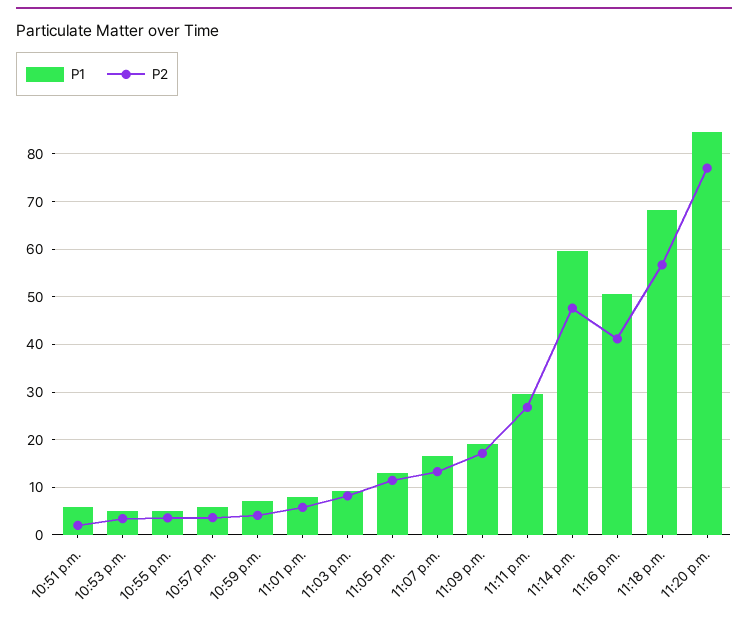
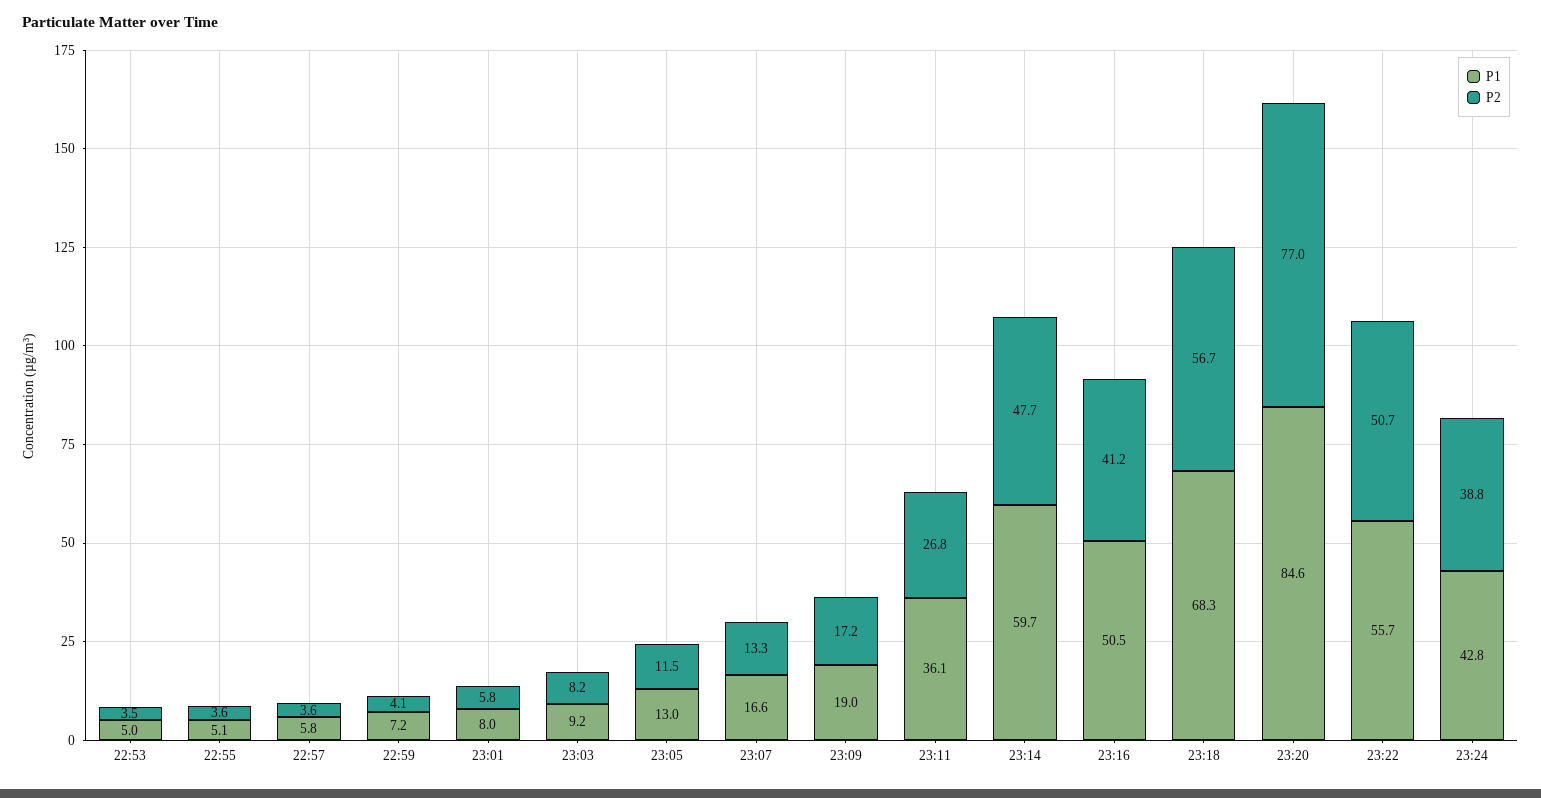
P1, 10:51 p.m.: 6 -> none
P2, 10:51 p.m.: 2 -> none
P1, 11:11 p.m.: 30 -> 36.1
P1, 23:22: none -> 55.7
P2, 23:22: none -> 50.7
P1, 23:24: none -> 42.8
P2, 23:24: none -> 38.8

